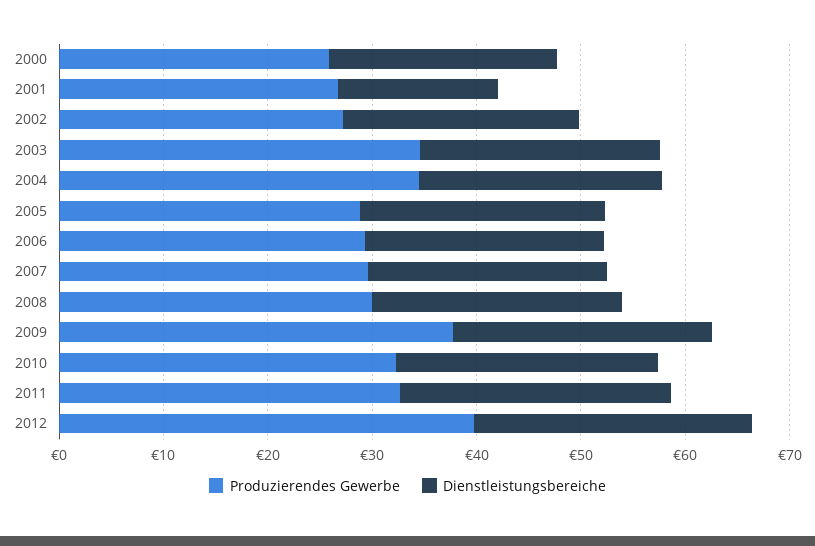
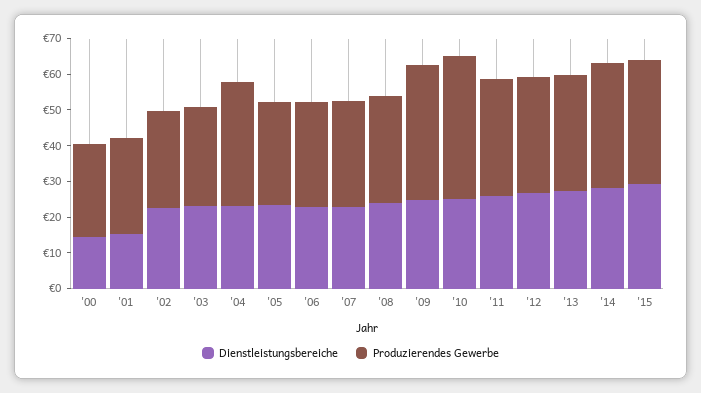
Dienstleistungsbereiche, 2000: 22 -> 15
Produzierendes Gewerbe, 2003: 34 -> 27.5
Produzierendes Gewerbe, 2010: 32 -> 40
Produzierendes Gewerbe, 2012: 40 -> 32.5
Dienstleistungsbereiche, '13: none -> 27.5
Produzierendes Gewerbe, '13: none -> 32.5
Dienstleistungsbereiche, '14: none -> 27.5
Produzierendes Gewerbe, '14: none -> 35
Dienstleistungsbereiche, '15: none -> 30
Produzierendes Gewerbe, '15: none -> 35

